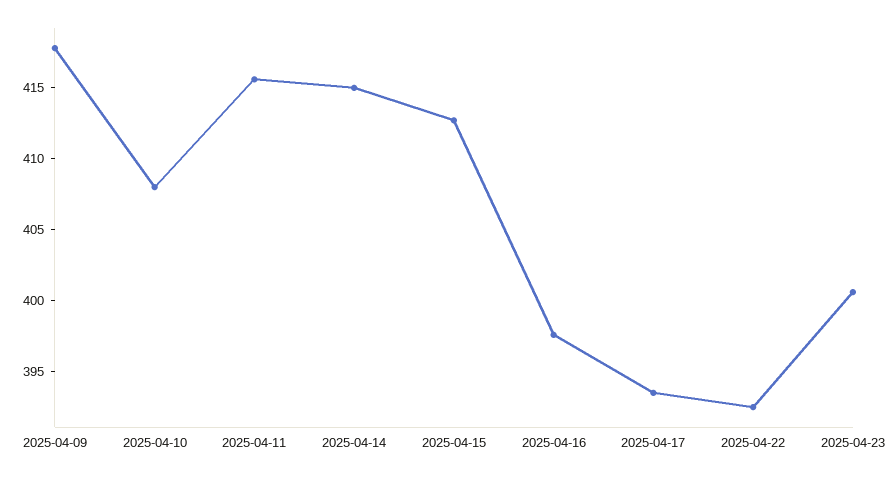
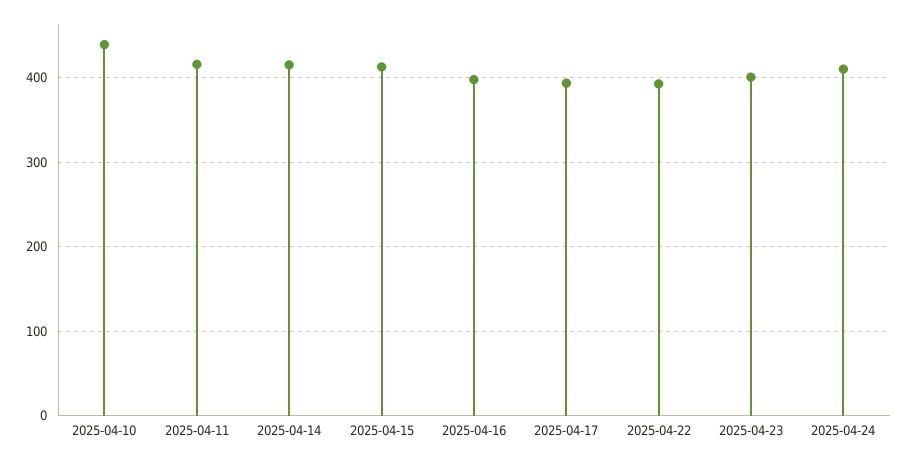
2025-04-09: 418 -> none
2025-04-10: 408 -> 440
2025-04-24: none -> 410

